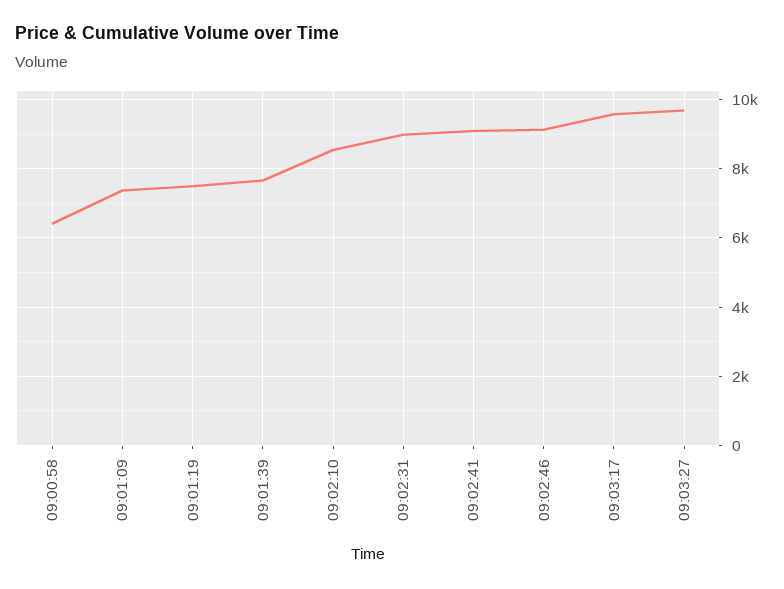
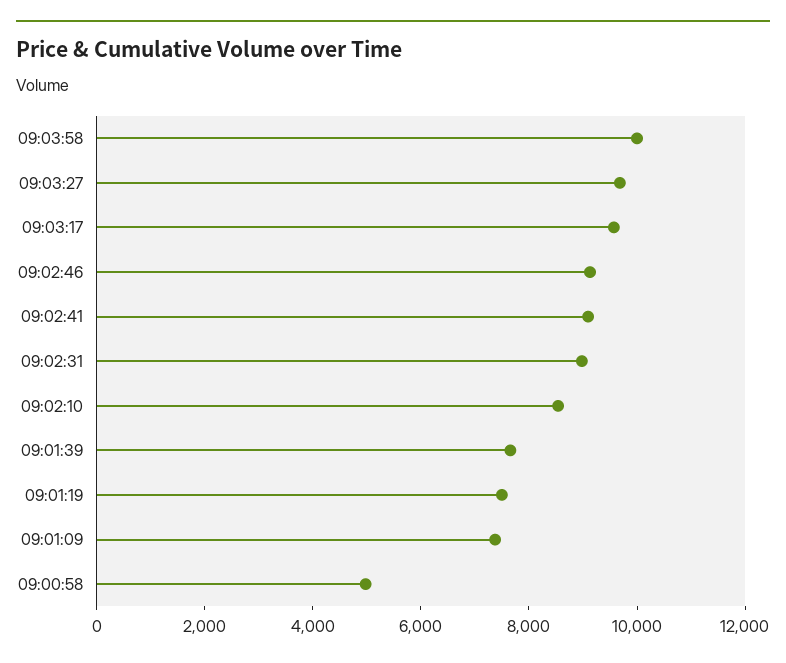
09:00:58: 6400 -> 5000
09:03:58: none -> 10000

